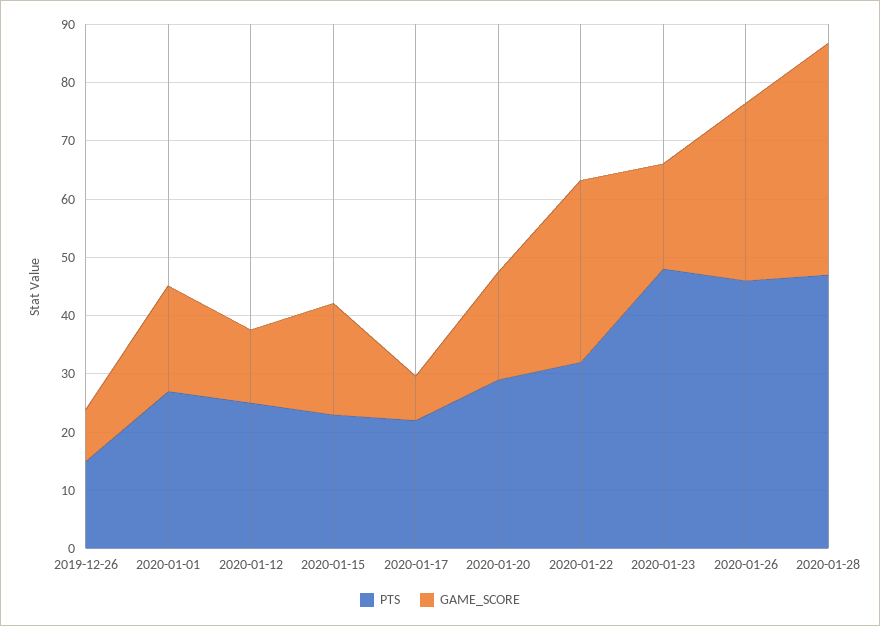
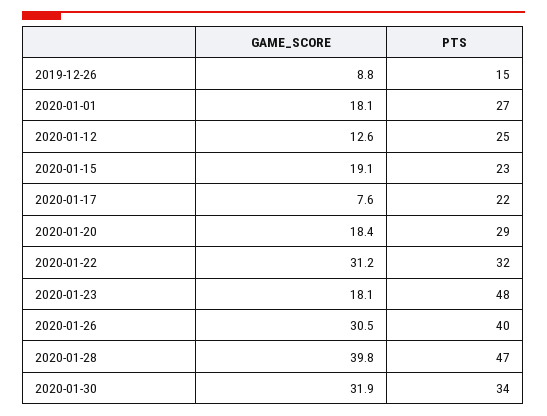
PTS, 2020-01-26: 46 -> 40
GAME_SCORE, 2020-01-30: none -> 31.9
PTS, 2020-01-30: none -> 34

